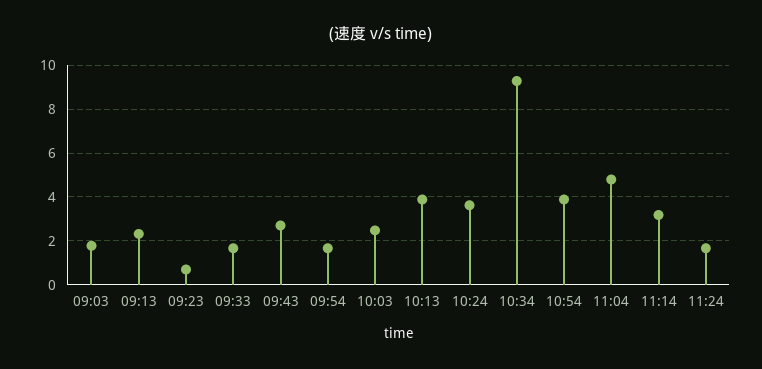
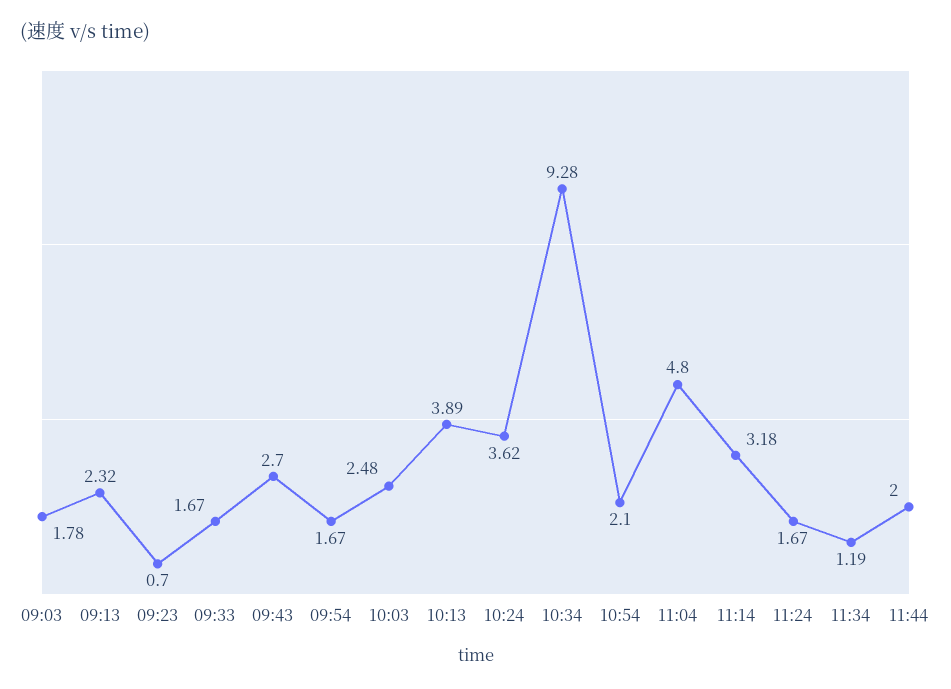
10:54: 4 -> 2.1
11:34: none -> 1.19
11:44: none -> 2

